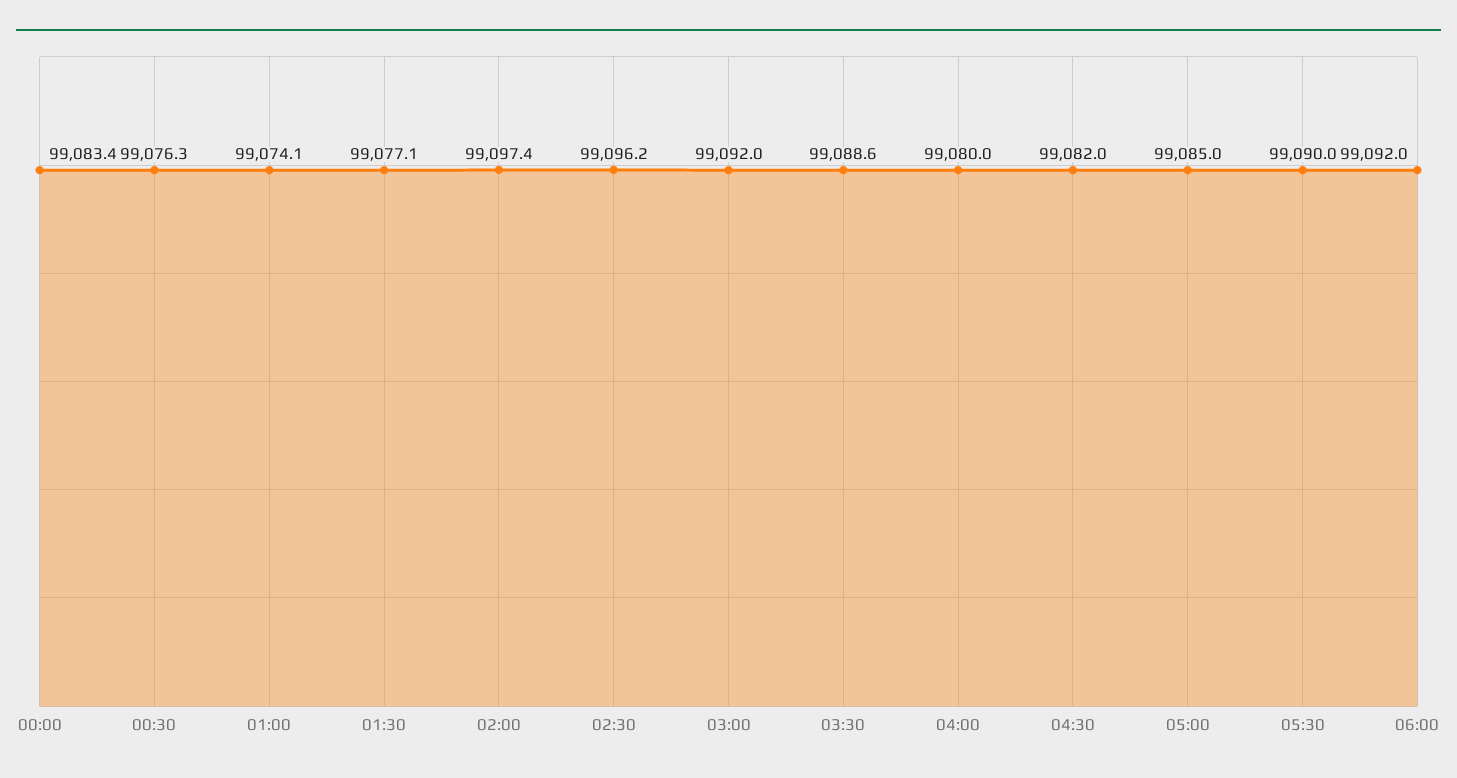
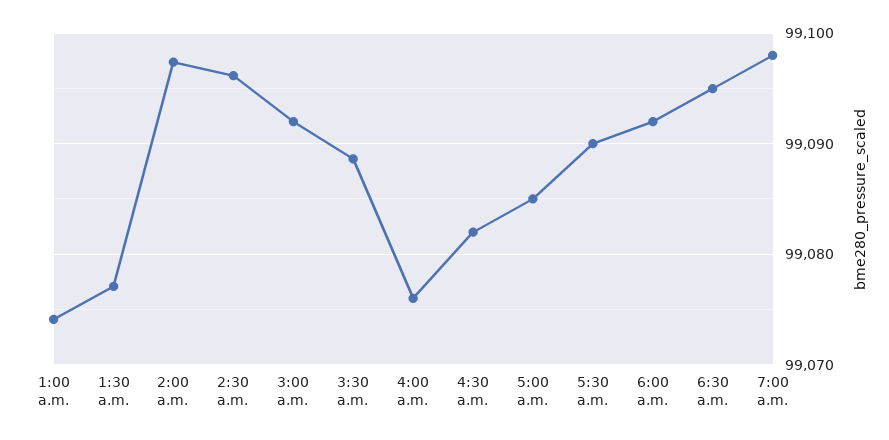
00:00: 99083.4 -> none
00:30: 99076.3 -> none
04:00: 99080 -> 99076
6:30 a.m.: none -> 99095
7:00 a.m.: none -> 99098

